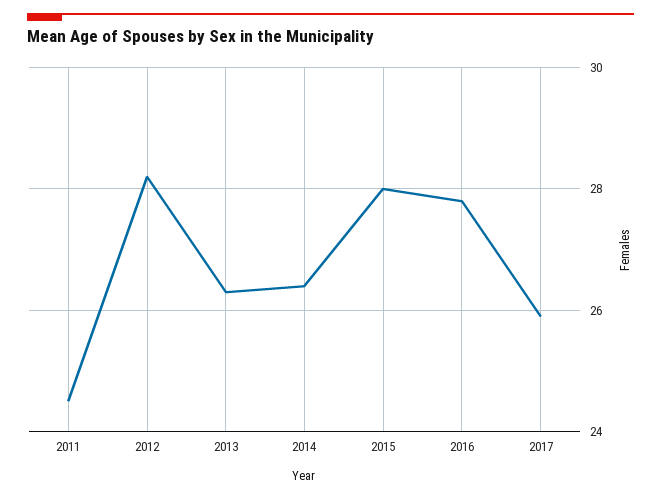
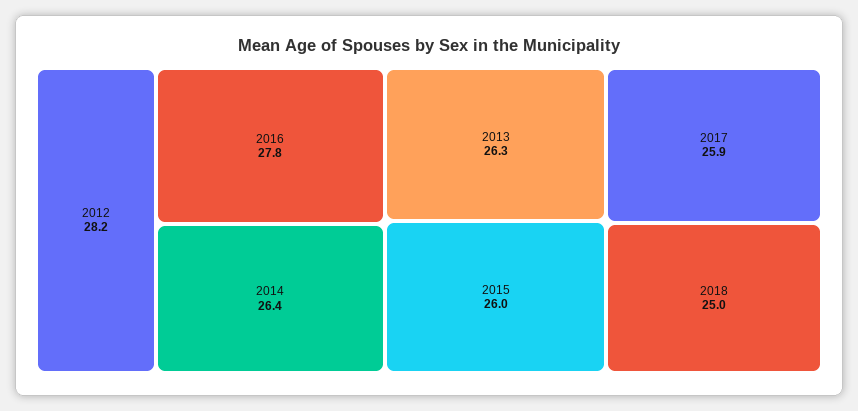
2011: 24.5 -> none
2015: 28 -> 26
2018: none -> 25

